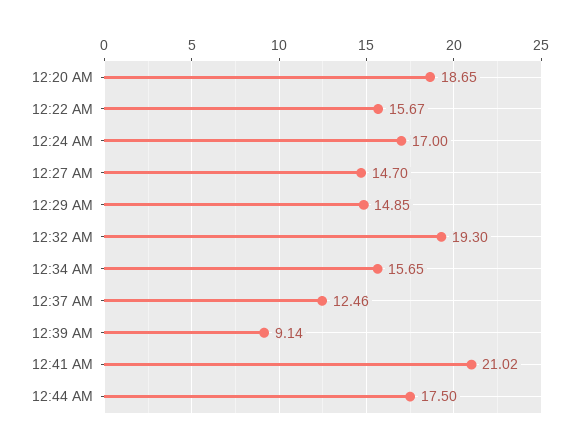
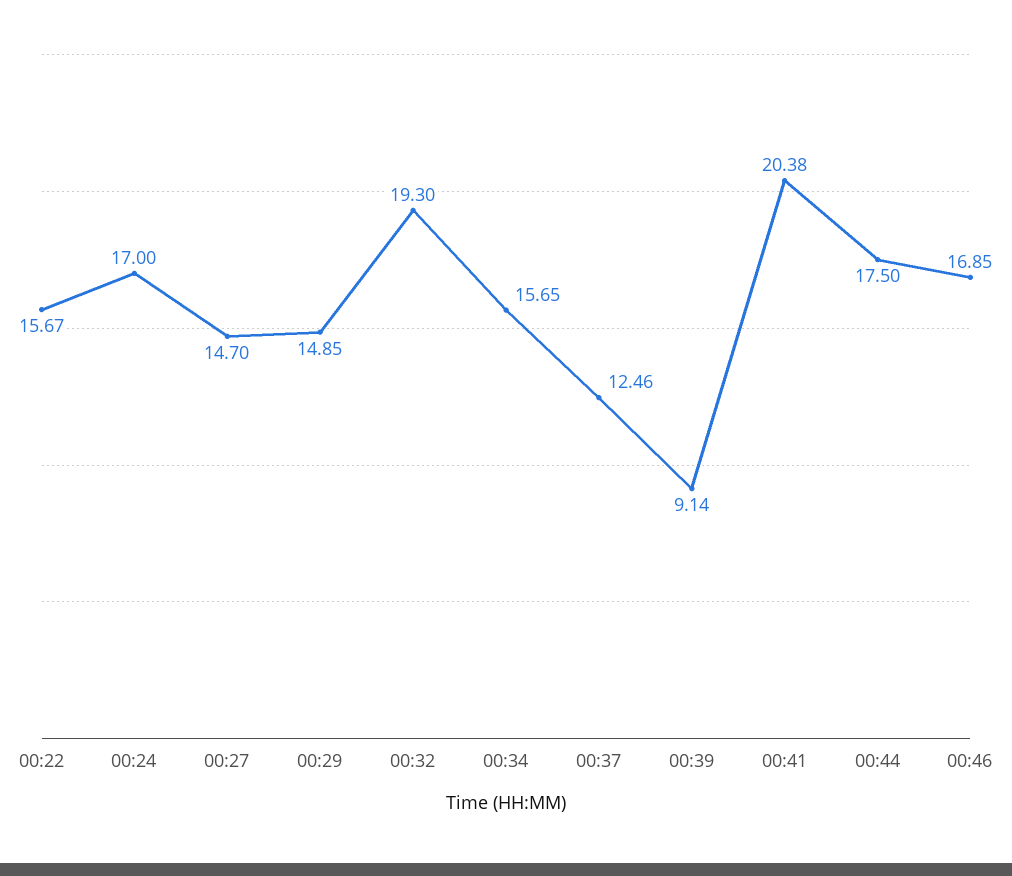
12:20 AM: 18.65 -> none
12:41 AM: 21.02 -> 20.38
00:46: none -> 16.85

